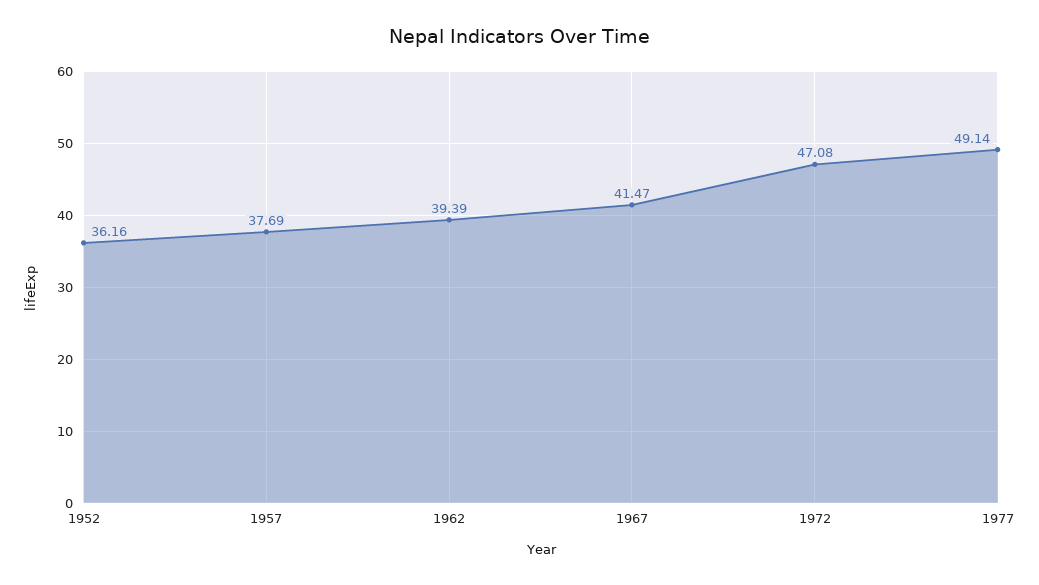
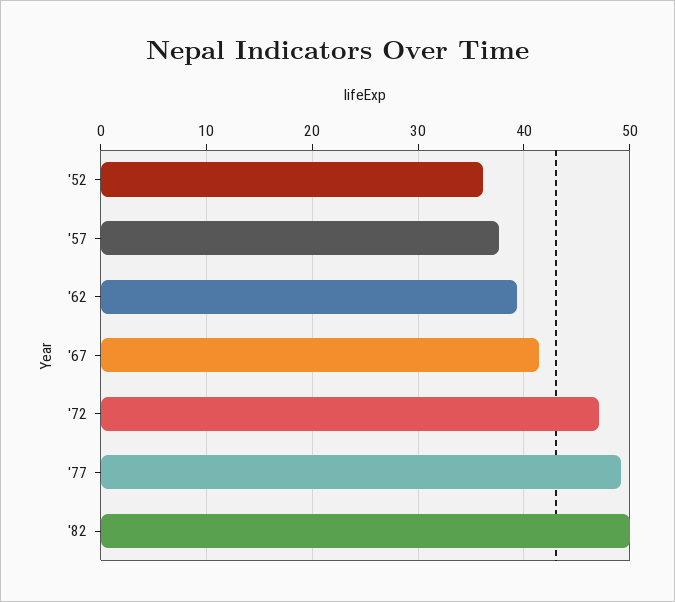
'82: none -> 50

